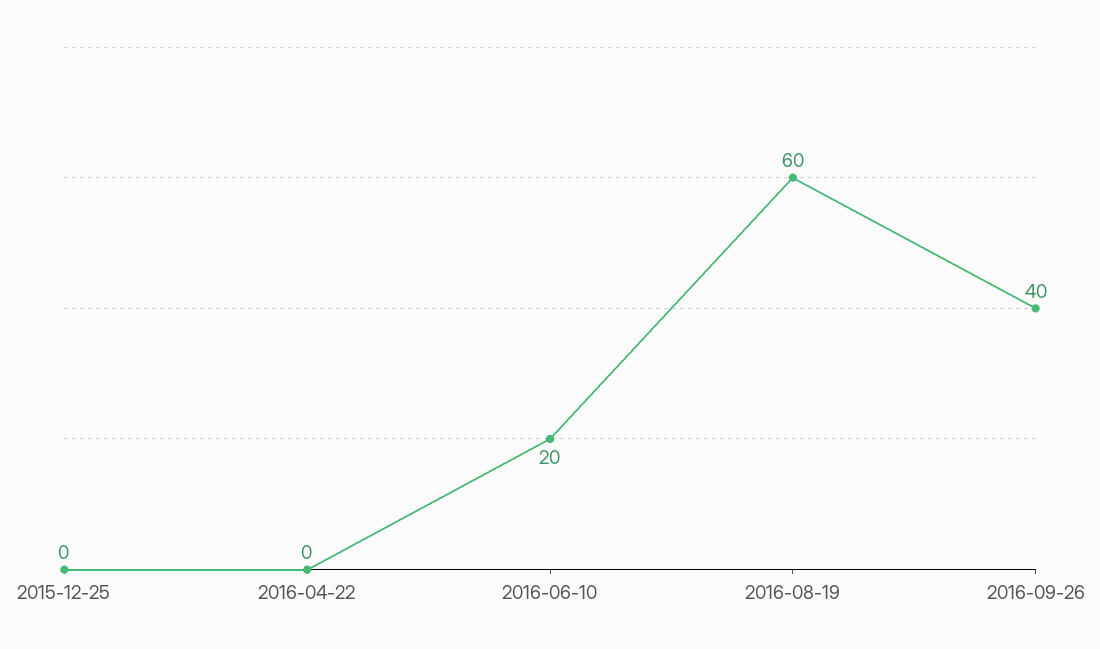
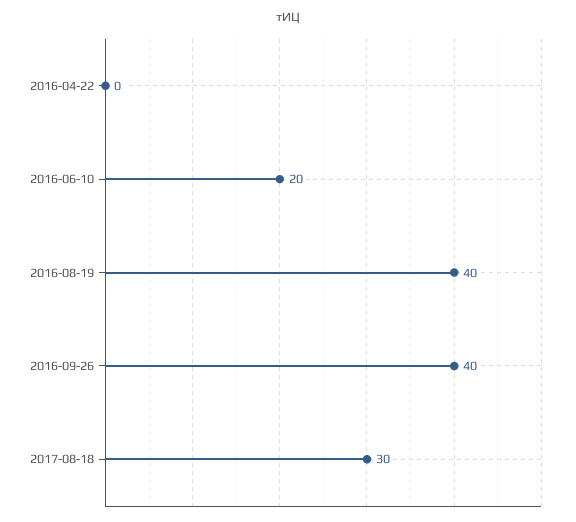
2015-12-25: 0 -> none
2016-08-19: 60 -> 40
2017-08-18: none -> 30

